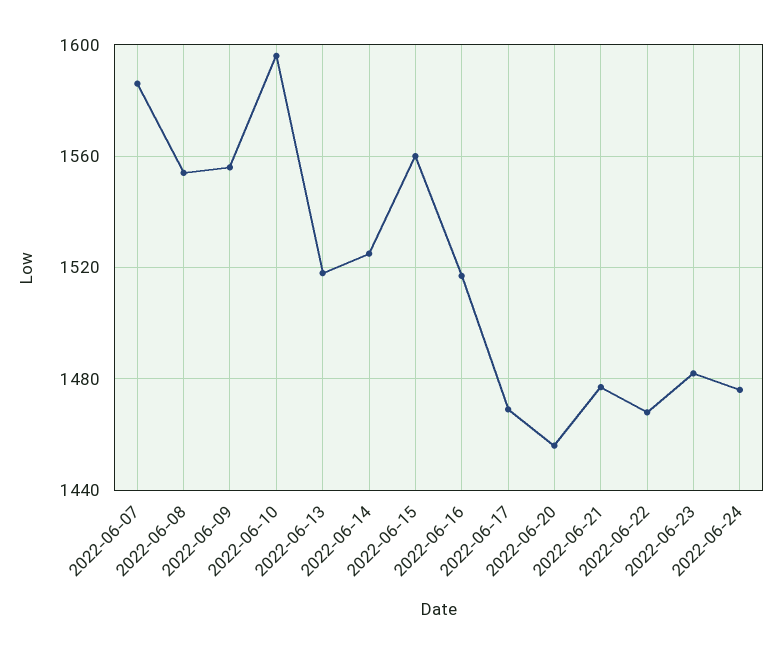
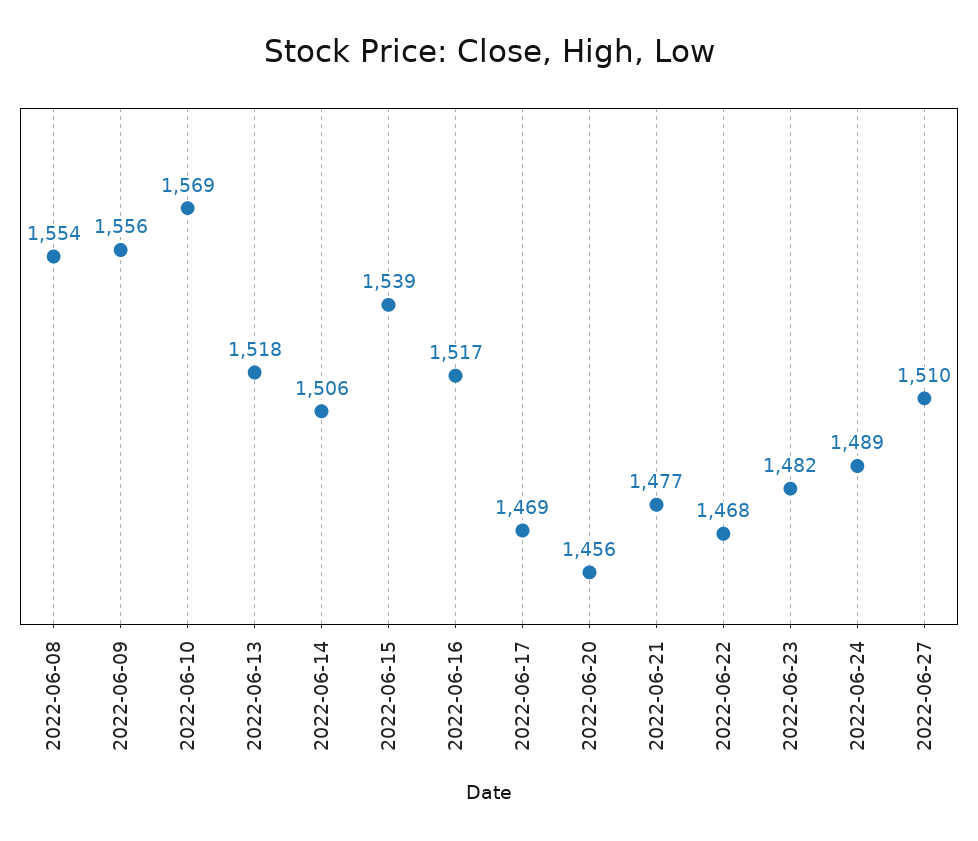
2022-06-07: 1585 -> none
2022-06-10: 1595 -> 1569
2022-06-14: 1525 -> 1506
2022-06-15: 1560 -> 1539
2022-06-24: 1475 -> 1489
2022-06-27: none -> 1510

